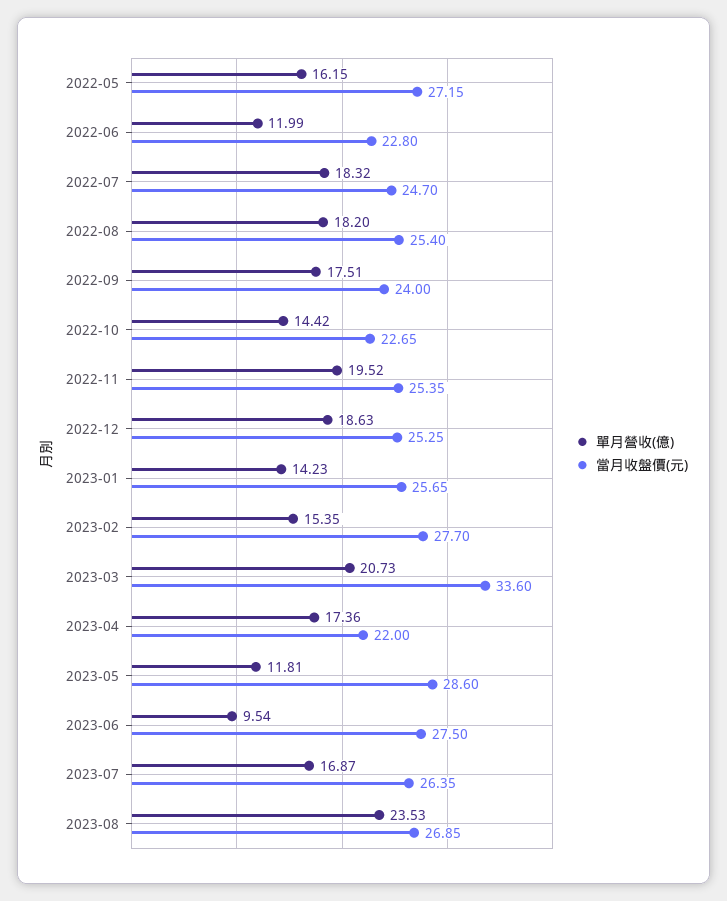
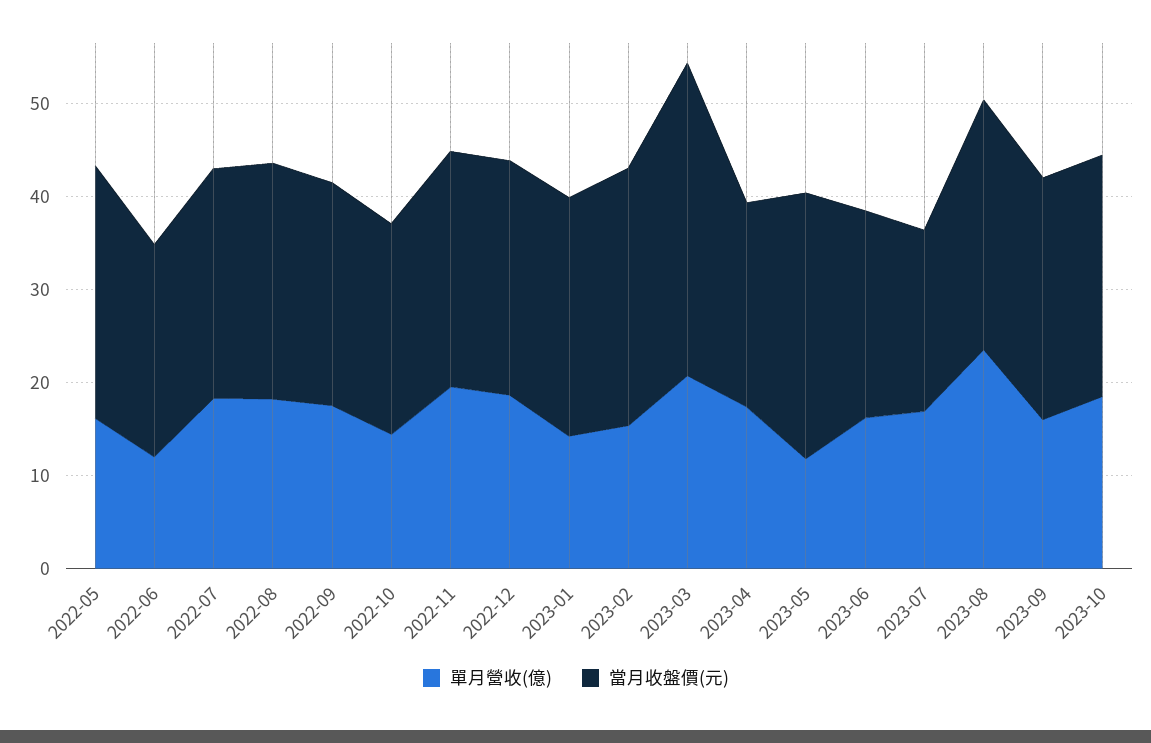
單月營收(億), 2023-06: 9.54 -> 16
當月收盤價(元), 2023-06: 27.5 -> 22
當月收盤價(元), 2023-07: 26.35 -> 20
單月營收(億), 2023-09: none -> 16
當月收盤價(元), 2023-09: none -> 26
單月營收(億), 2023-10: none -> 18
當月收盤價(元), 2023-10: none -> 26

